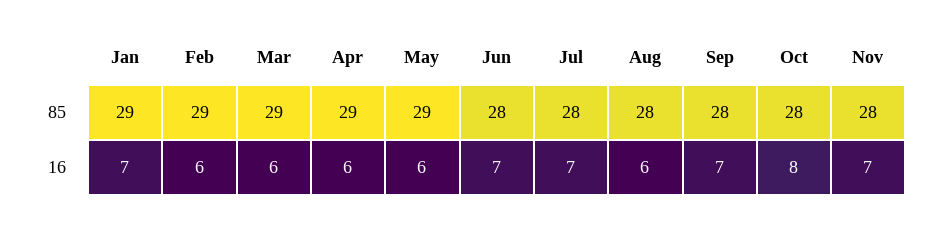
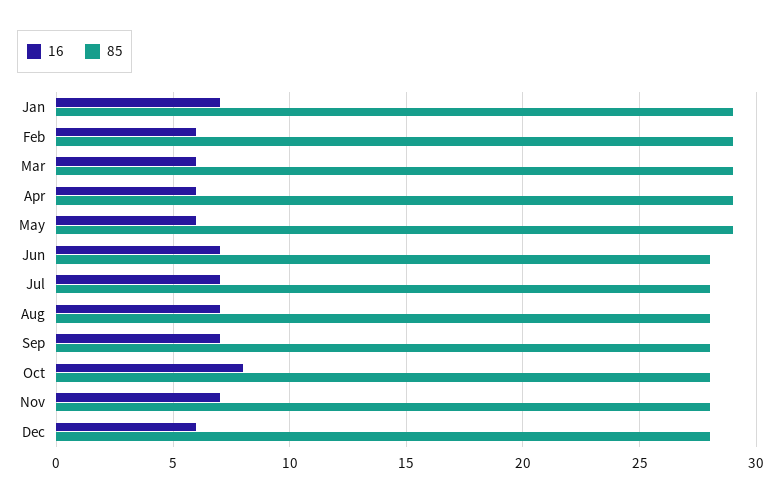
16, Aug: 6 -> 7
16, Dec: none -> 6
85, Dec: none -> 28

